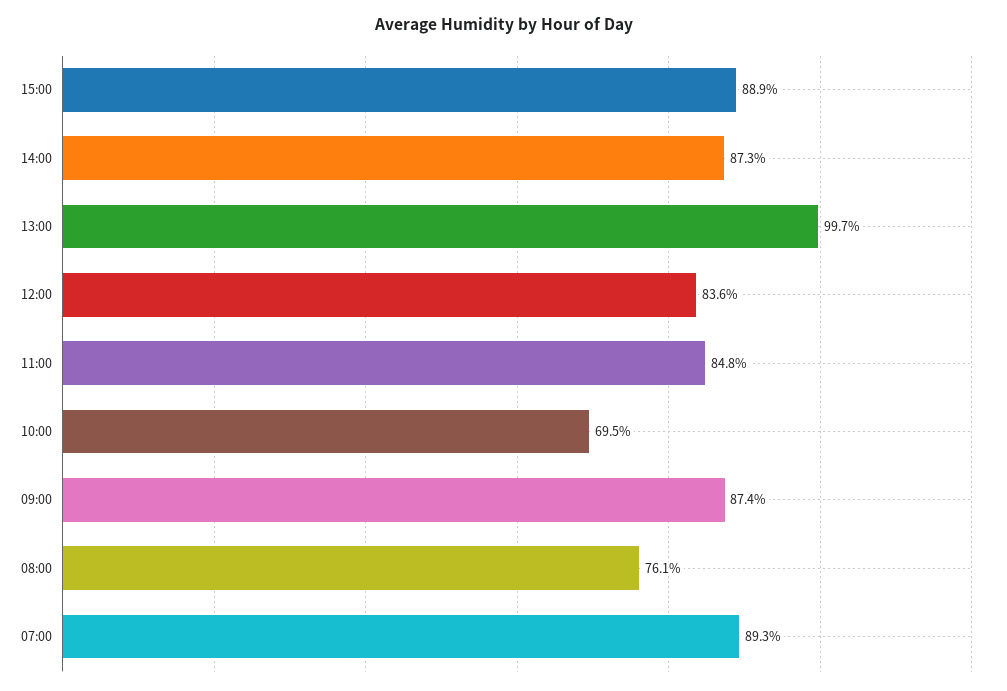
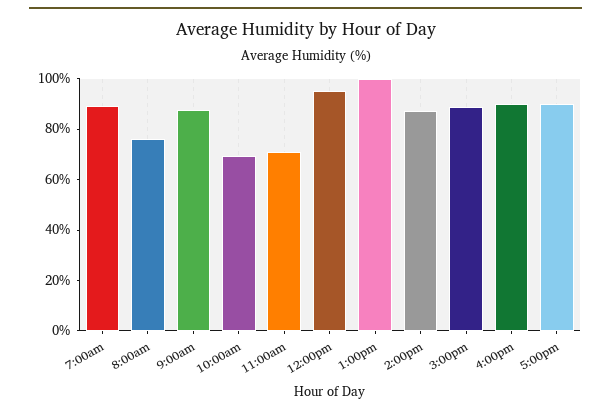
12:00: 83.6 -> 95
11:00: 84.8 -> 70
4:00pm: none -> 90
5:00pm: none -> 90

